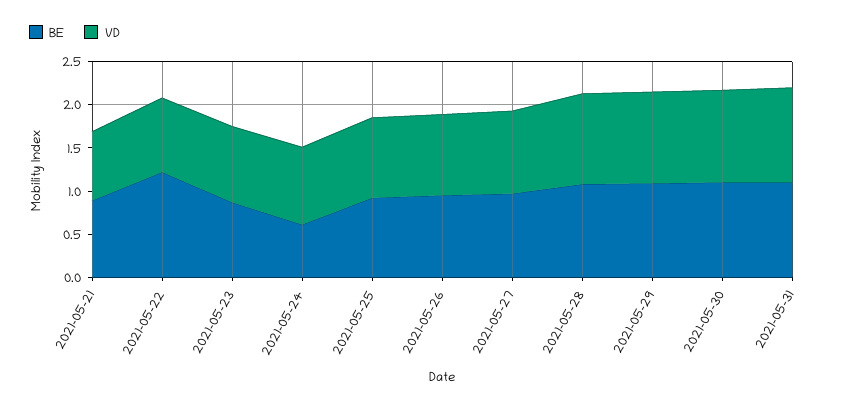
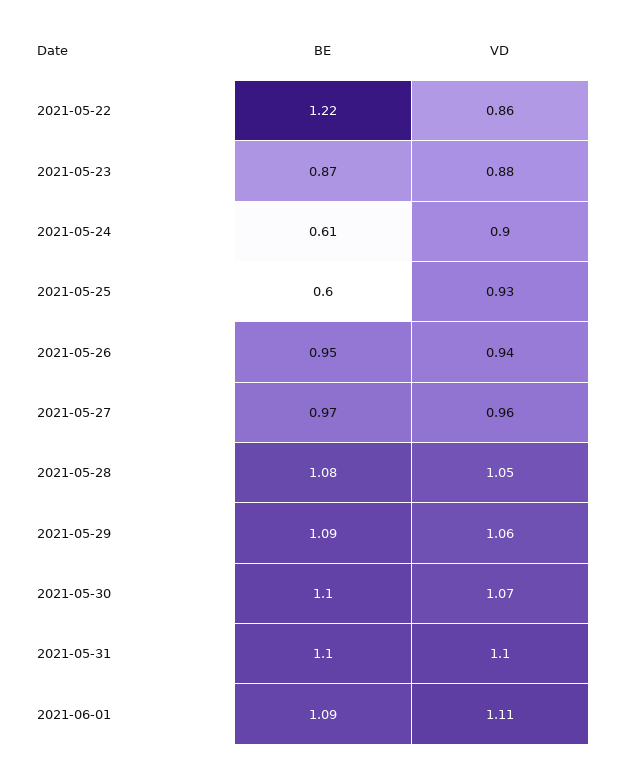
BE, 2021-05-21: 0.9 -> none
VD, 2021-05-21: 0.8 -> none
BE, 2021-05-25: 0.9 -> 0.6
BE, 2021-06-01: none -> 1.09
VD, 2021-06-01: none -> 1.11

